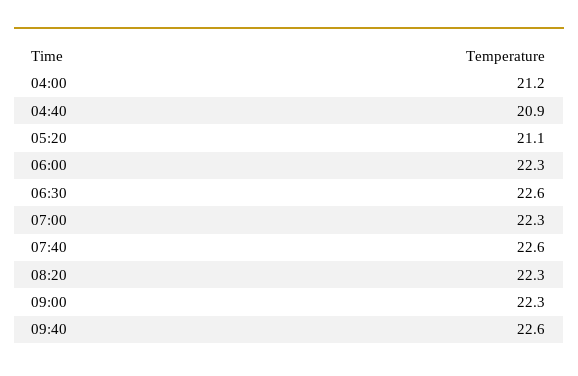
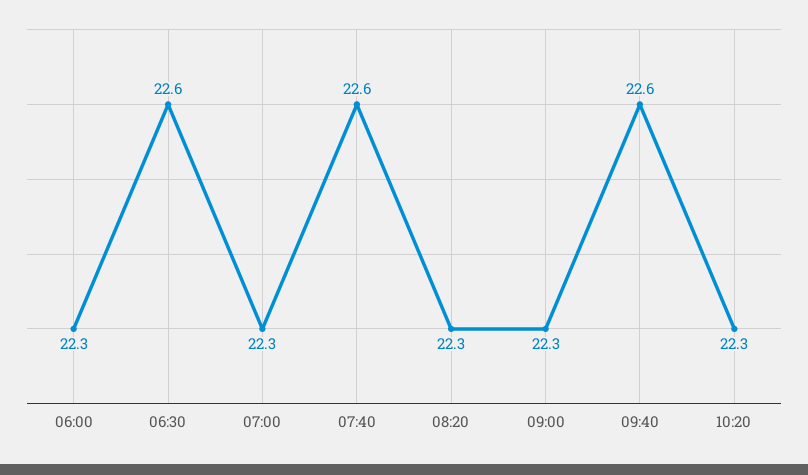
04:00: 21.2 -> none
04:40: 20.9 -> none
05:20: 21.1 -> none
10:20: none -> 22.3

